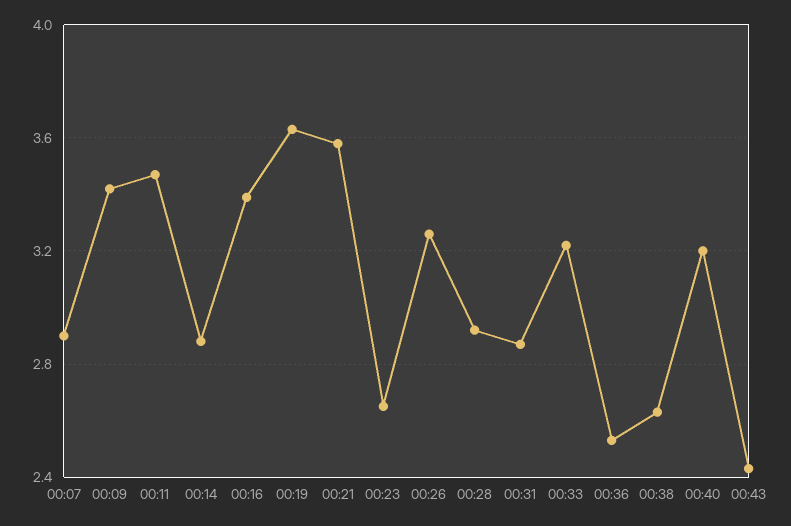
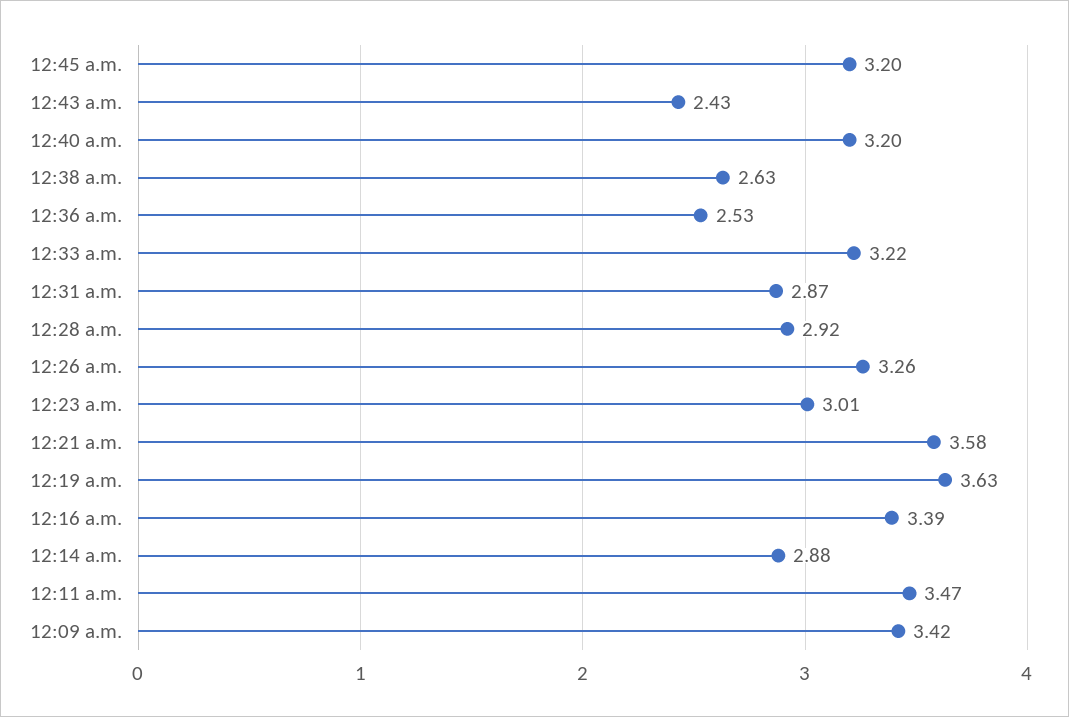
00:07: 2.9 -> none
00:23: 2.65 -> 3.01
12:45 a.m.: none -> 3.2

